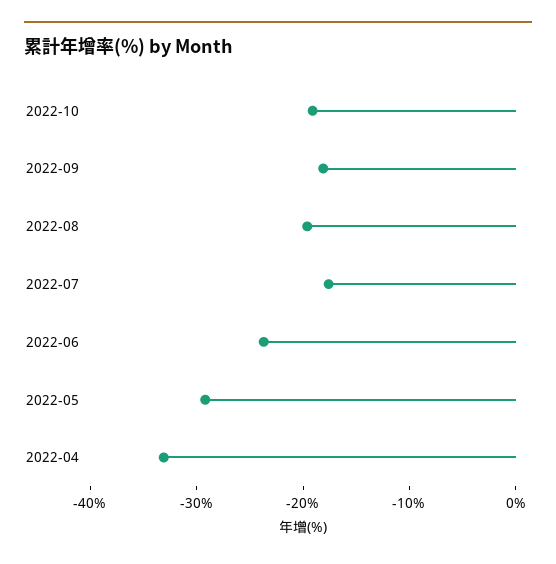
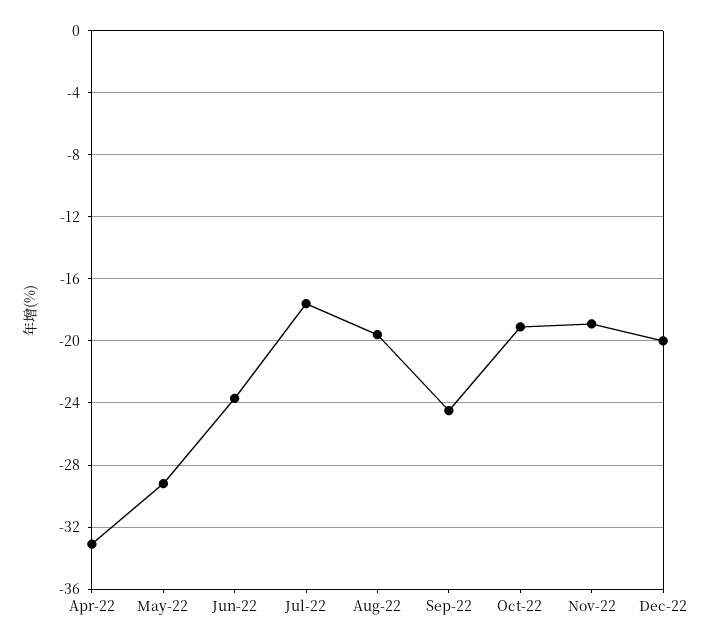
2022-09: -18 -> -24.5
Nov-22: none -> -19
Dec-22: none -> -20

